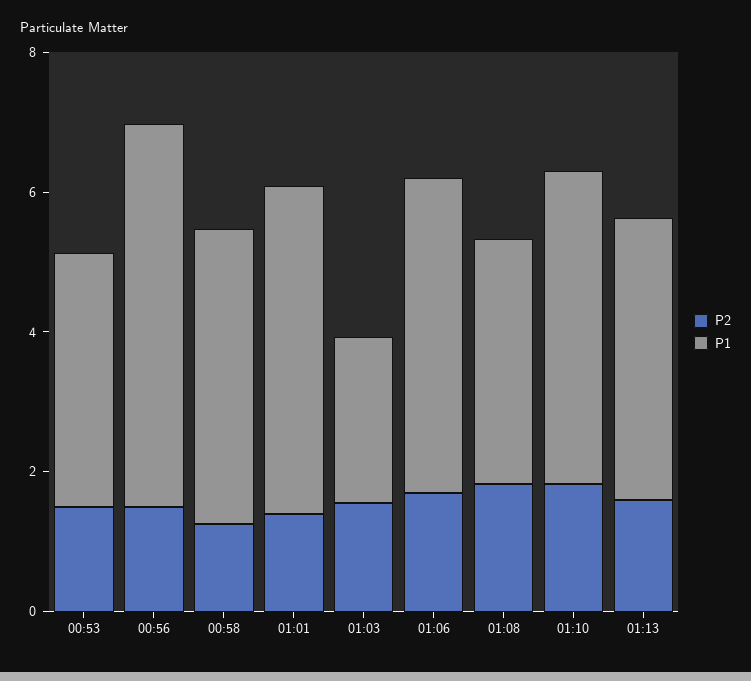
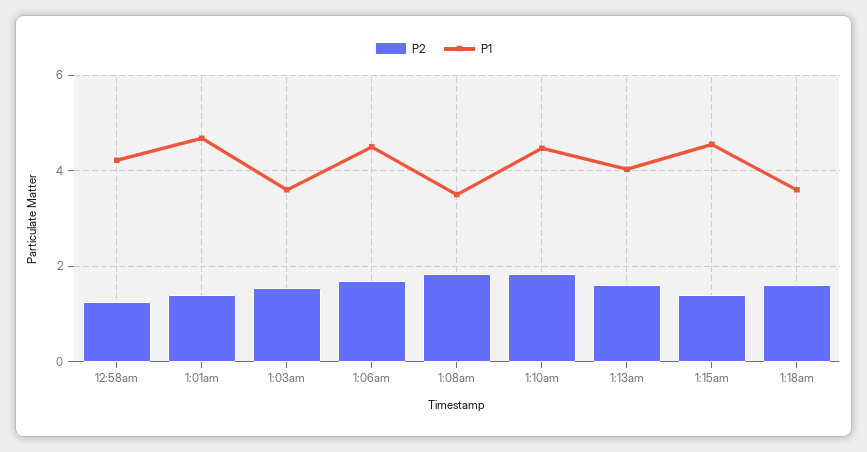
P2, 00:53: 1.5 -> none
P1, 00:53: 3.5 -> none
P2, 00:56: 1.5 -> none
P1, 00:56: 5.5 -> none
P1, 01:03: 2.5 -> 3.6
P2, 1:15am: none -> 1.4
P1, 1:15am: none -> 4.6
P2, 1:18am: none -> 1.6
P1, 1:18am: none -> 3.6

